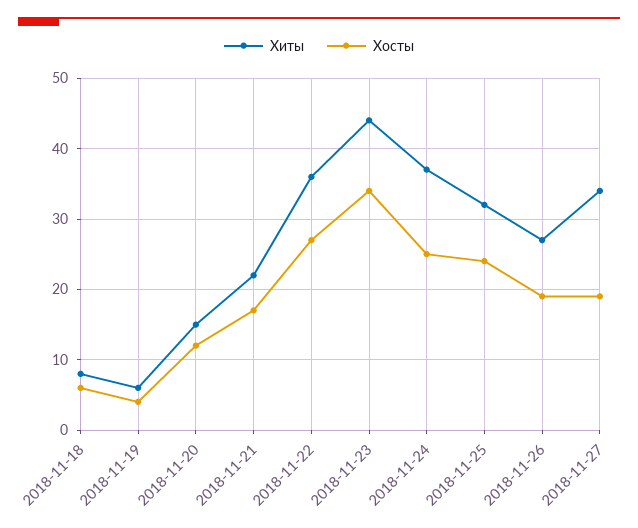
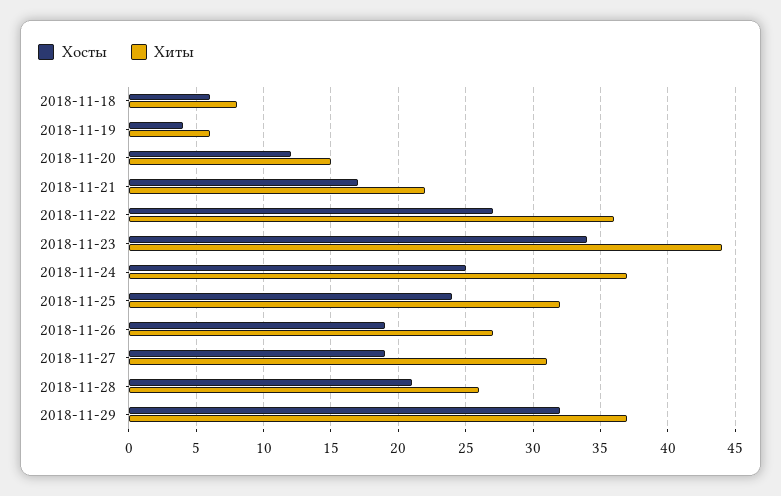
Хиты, 2018-11-27: 34 -> 31
Хосты, 2018-11-28: none -> 21
Хиты, 2018-11-28: none -> 26
Хосты, 2018-11-29: none -> 32
Хиты, 2018-11-29: none -> 37

